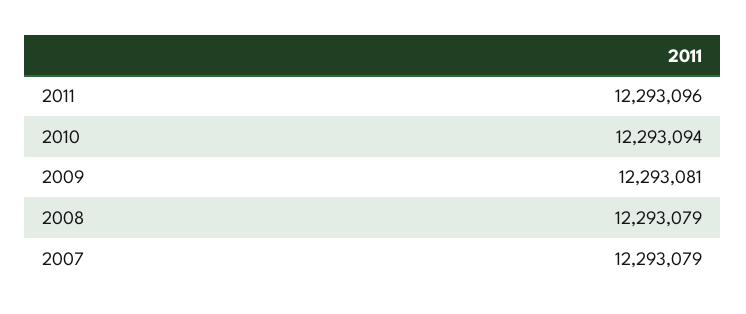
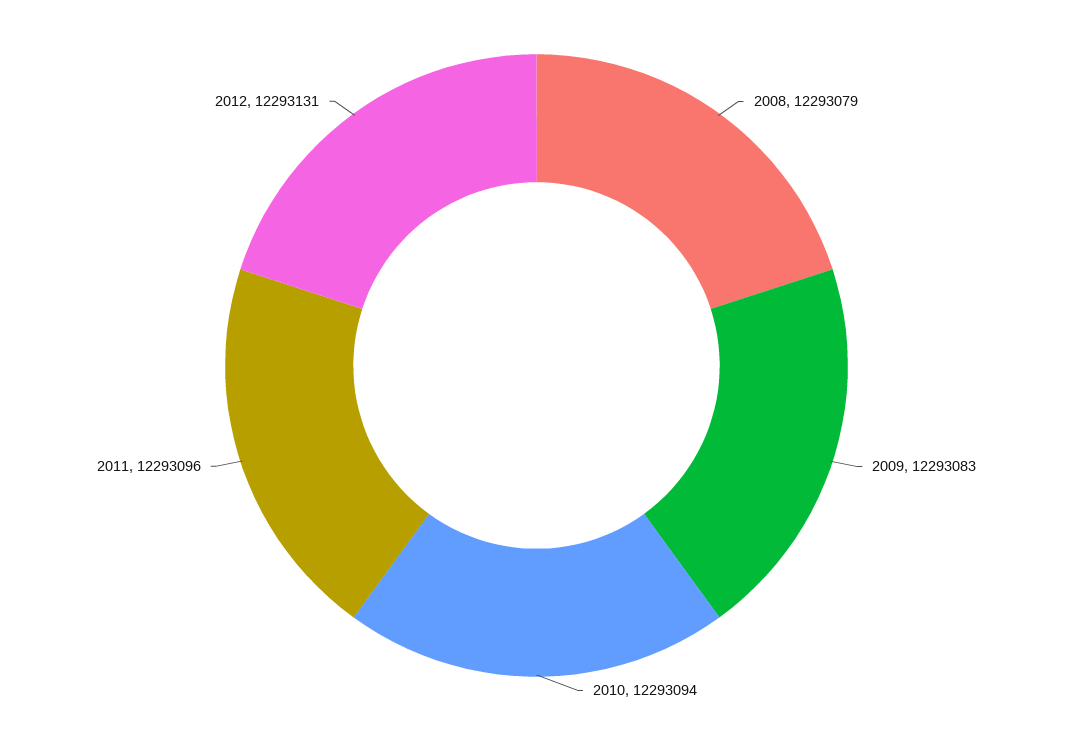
2009: 12293081 -> 12293083
2007: 12293079 -> none
2012: none -> 12293131

